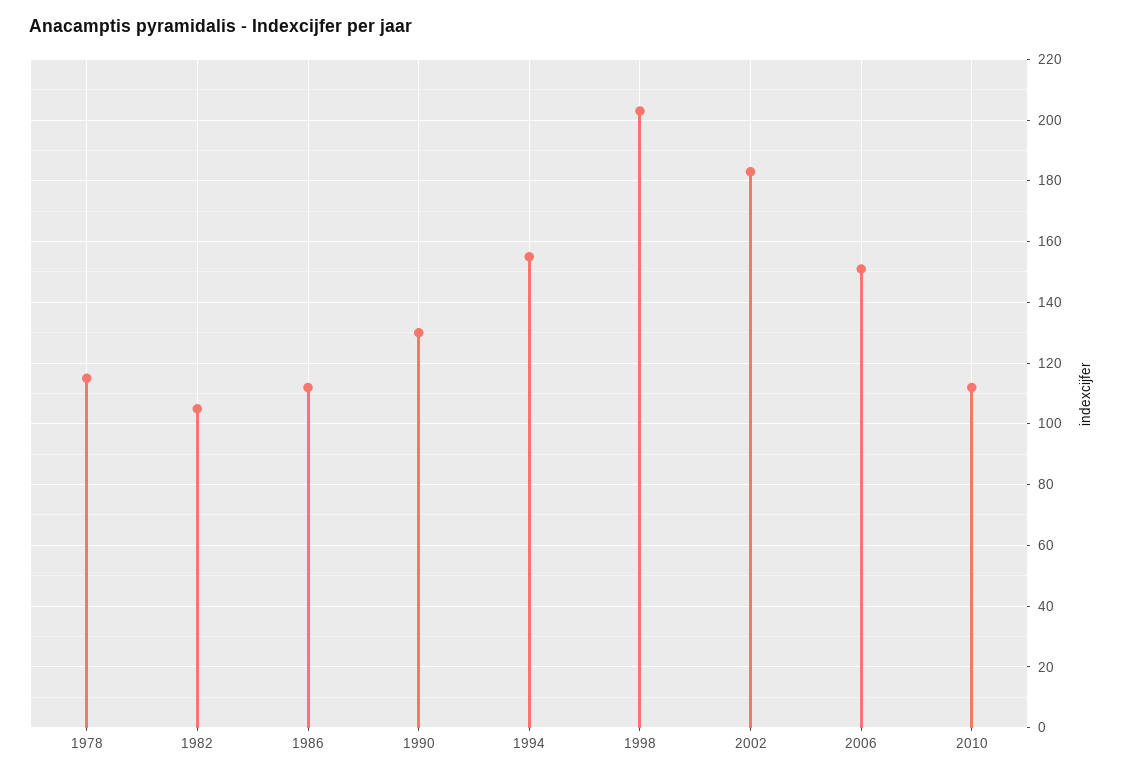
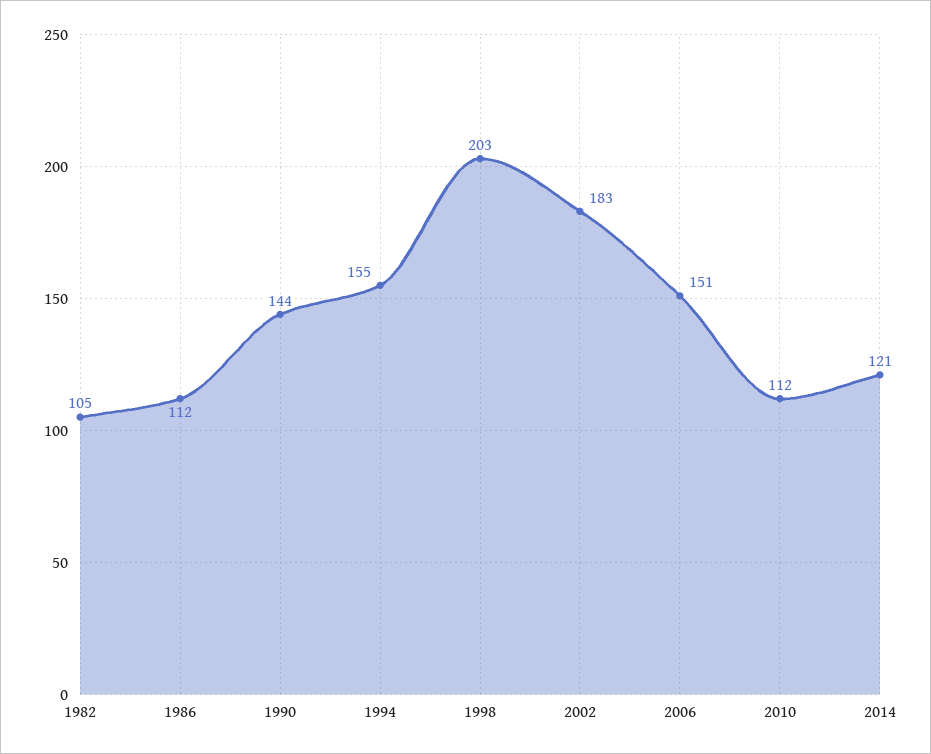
1978: 115 -> none
1990: 130 -> 144
2014: none -> 121

